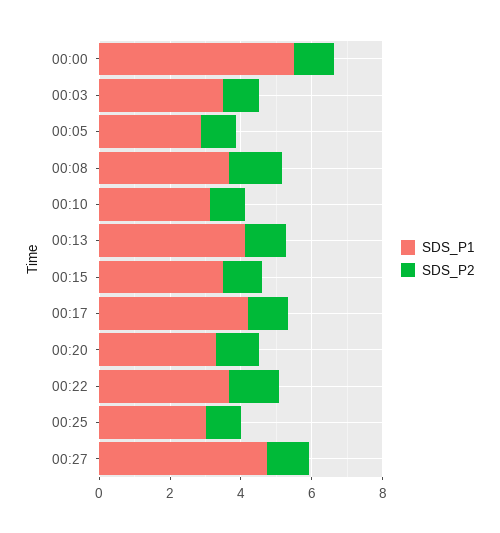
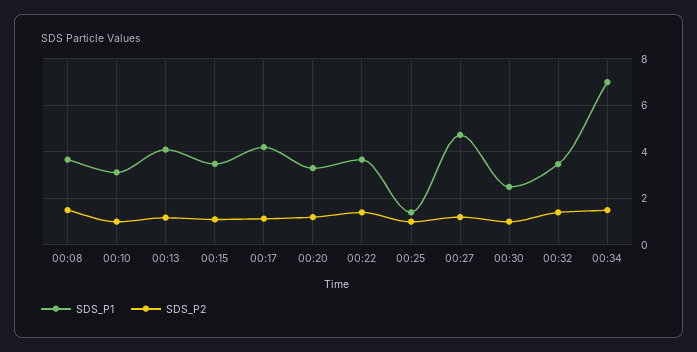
SDS_P1, 00:00: 5.5 -> none
SDS_P2, 00:00: 1 -> none
SDS_P1, 00:03: 3.5 -> none
SDS_P2, 00:03: 1 -> none
SDS_P1, 00:05: 3 -> none
SDS_P2, 00:05: 1 -> none
SDS_P1, 00:25: 3 -> 1.5
SDS_P1, 00:30: none -> 2.5
SDS_P2, 00:30: none -> 1
SDS_P1, 00:32: none -> 3.5
SDS_P2, 00:32: none -> 1.5
SDS_P1, 00:34: none -> 7
SDS_P2, 00:34: none -> 1.5

